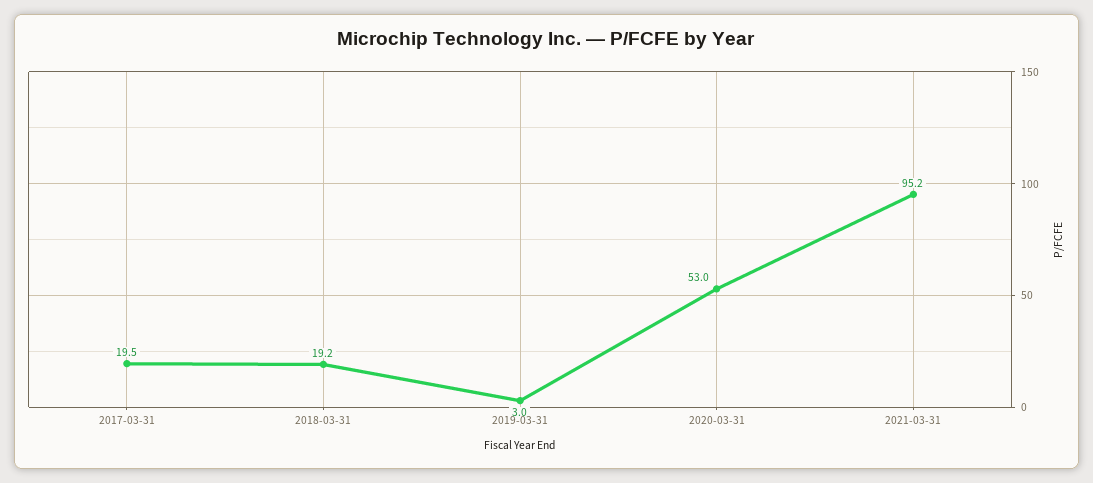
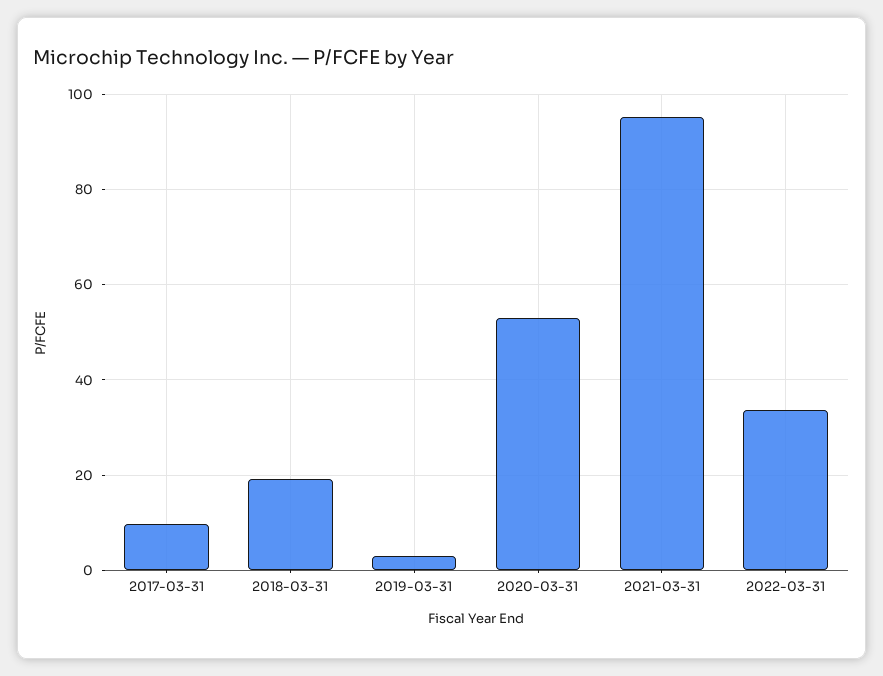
2017-03-31: 19.5 -> 10
2022-03-31: none -> 34

